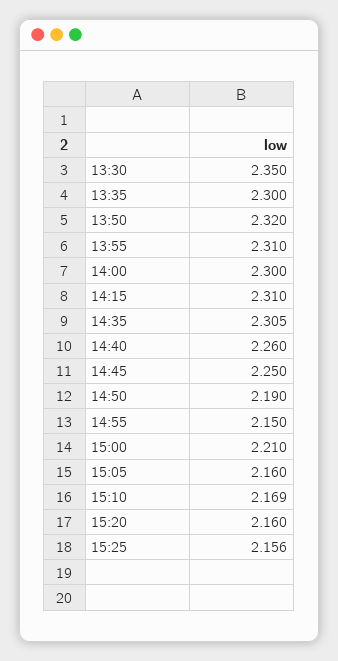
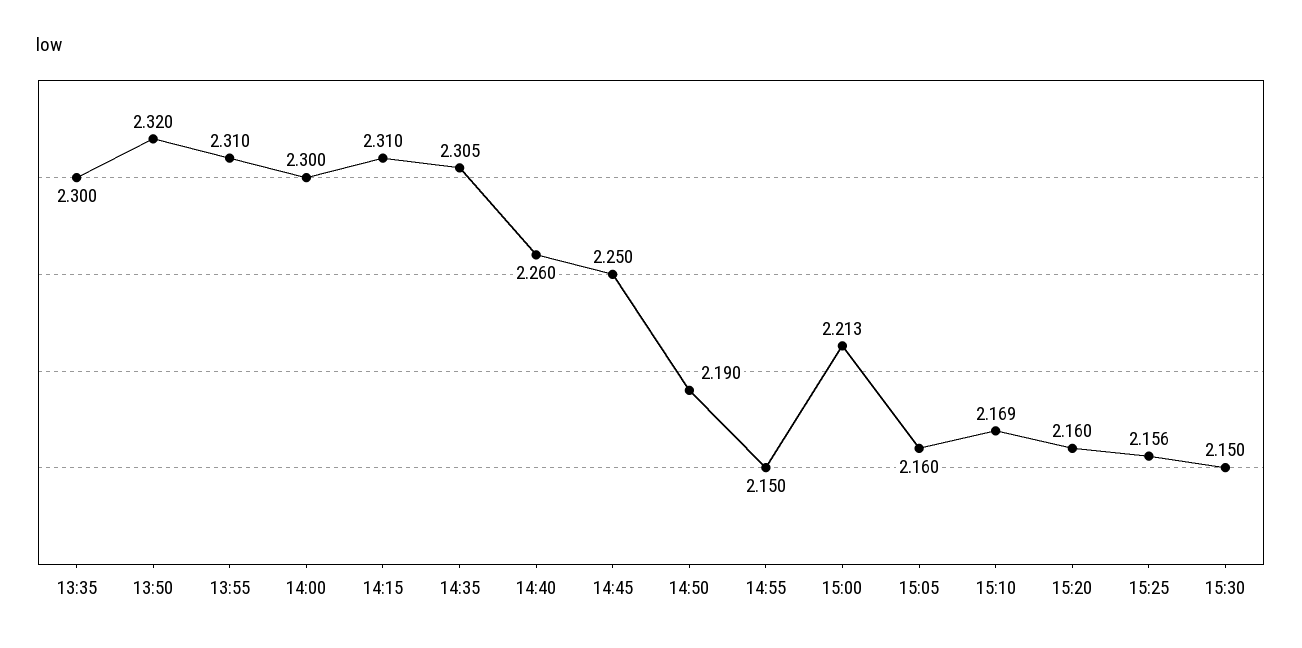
13:30: 2.35 -> none
15:00: 2.21 -> 2.213
15:30: none -> 2.15

